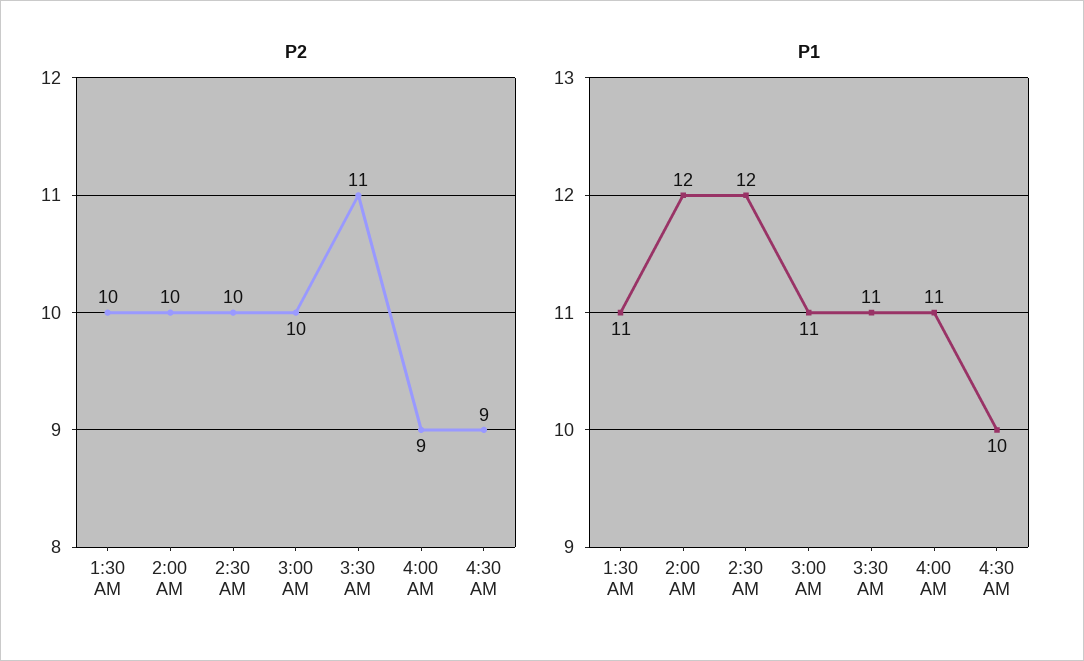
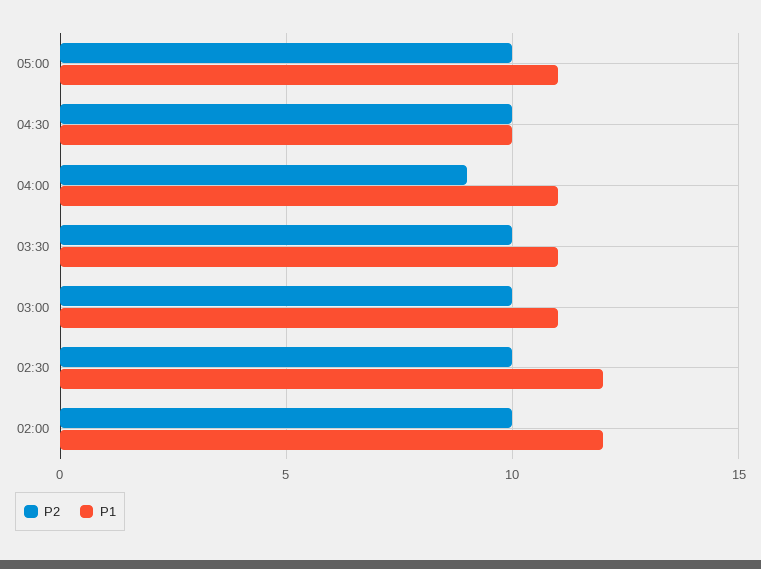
P2, 1:30 AM: 10 -> none
P2, 3:30 AM: 11 -> 10
P2, 4:30 AM: 9 -> 10
P1, 1:30 AM: 11 -> none
P2, 05:00: none -> 10
P1, 05:00: none -> 11

